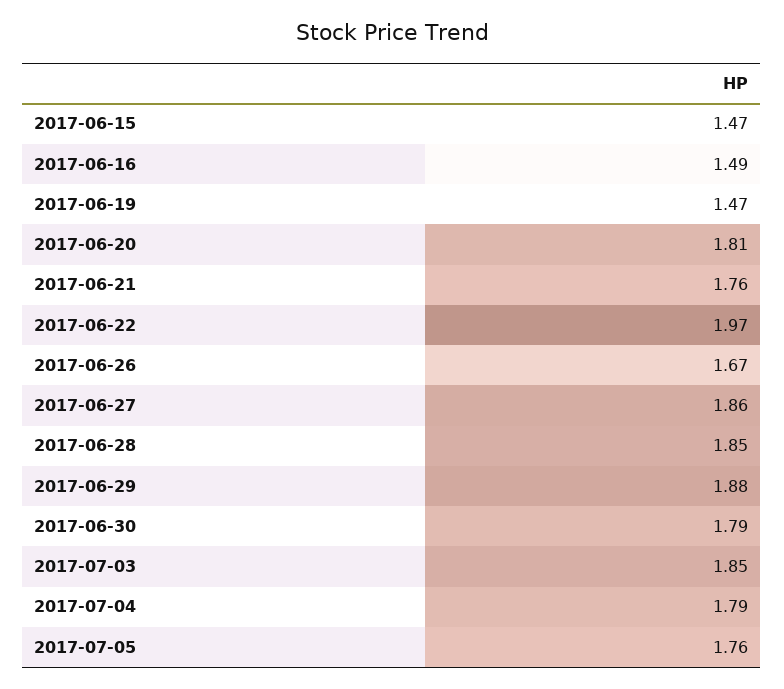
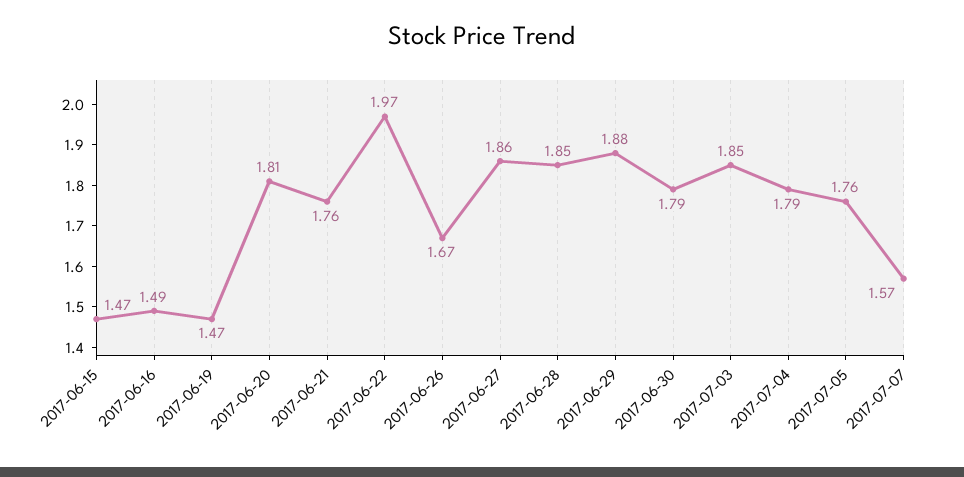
2017-07-07: none -> 1.57

